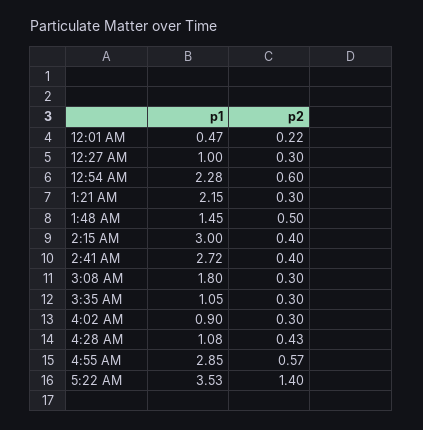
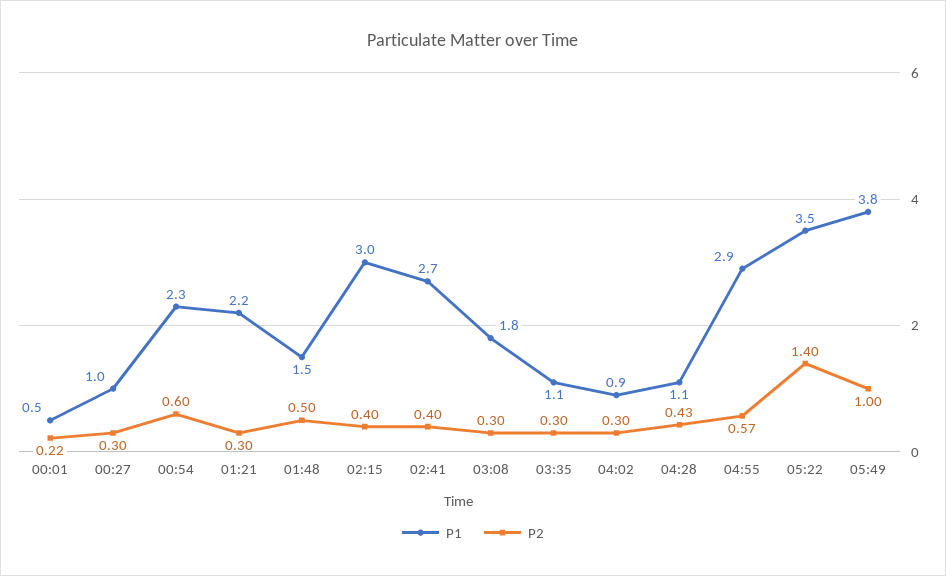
p1, 05:49: none -> 3.8
p2, 05:49: none -> 1

